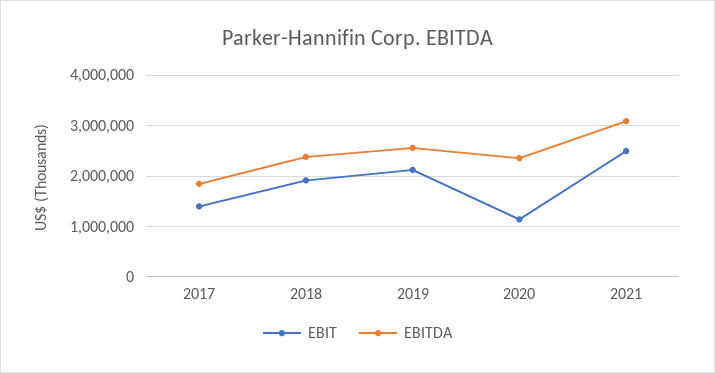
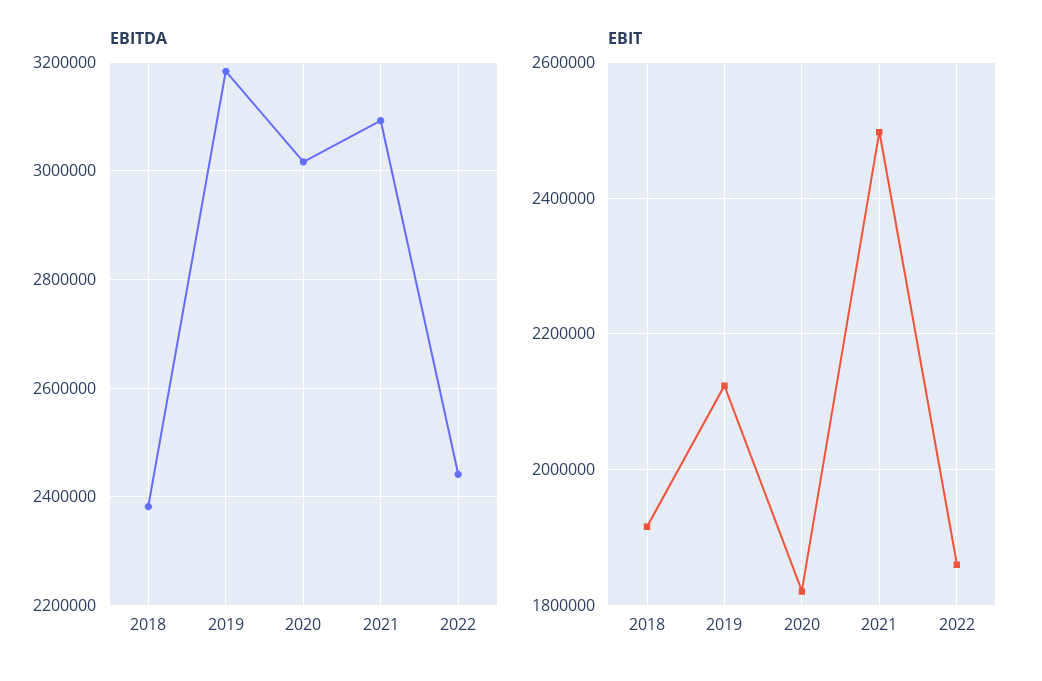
EBIT, 2017: 1400000 -> none
EBITDA, 2017: 1800000 -> none
EBITDA, 2019: 2600000 -> 3180000
EBIT, 2020: 1200000 -> 1820000
EBITDA, 2020: 2400000 -> 3020000
EBITDA, 2022: none -> 2440000
EBIT, 2022: none -> 1860000

